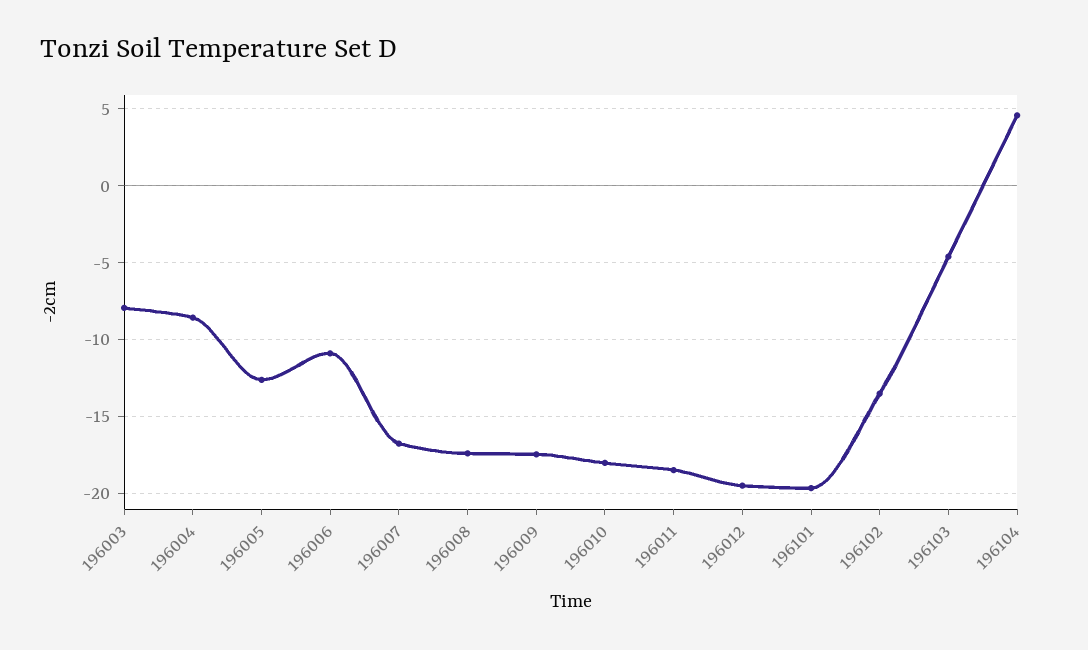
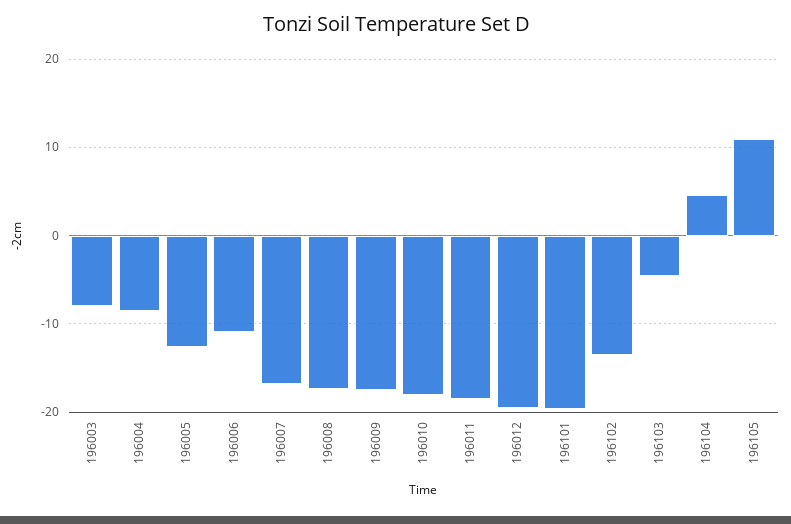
196105: none -> 11

